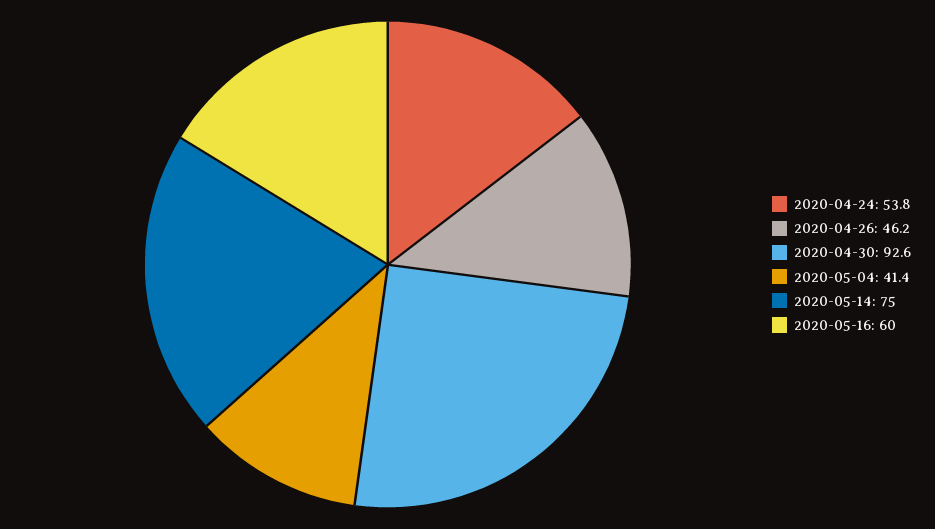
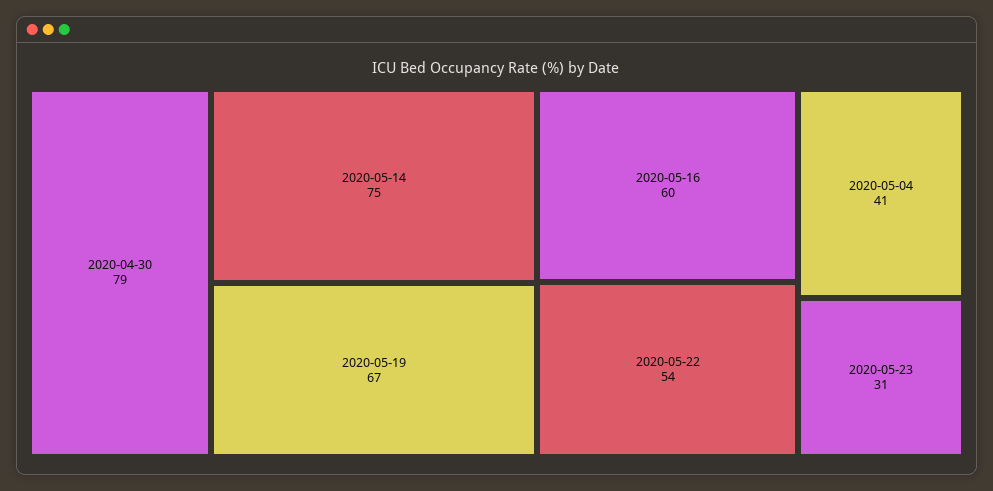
2020-04-24: 53.8 -> none
2020-04-26: 46.2 -> none
2020-04-30: 92.6 -> 79
2020-05-19: none -> 67
2020-05-22: none -> 54
2020-05-23: none -> 31

